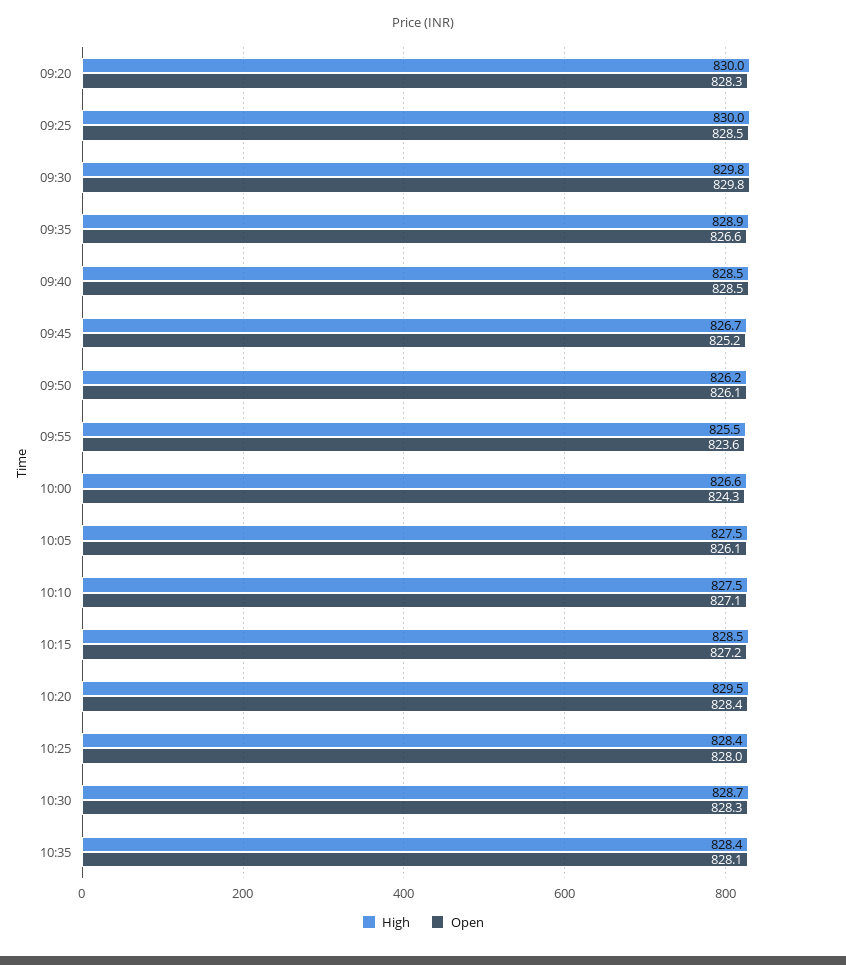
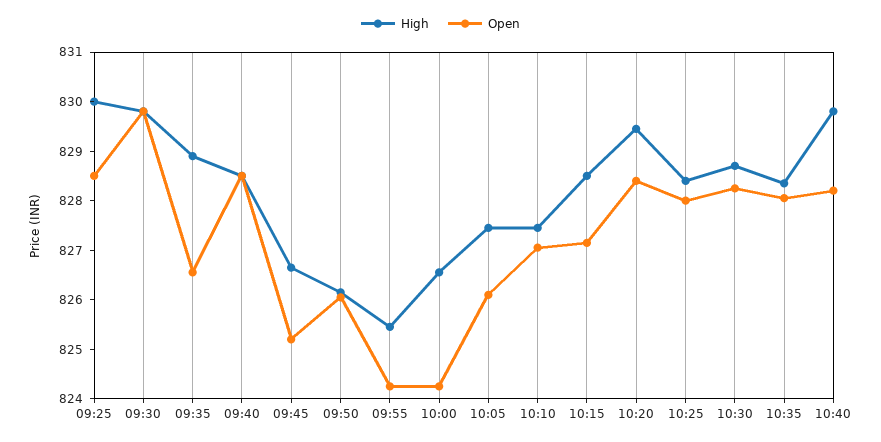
High, 09:20: 830 -> none
Open, 09:20: 828.3 -> none
Open, 09:55: 823.6 -> 824.2
High, 10:40: none -> 829.8
Open, 10:40: none -> 828.2

